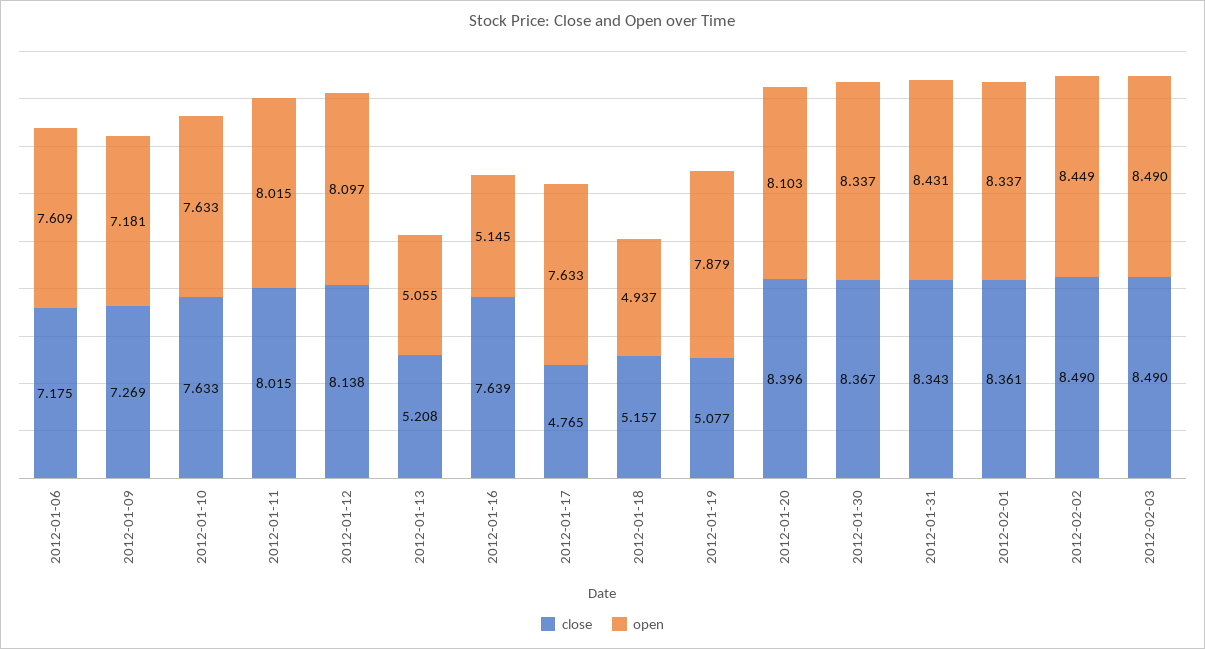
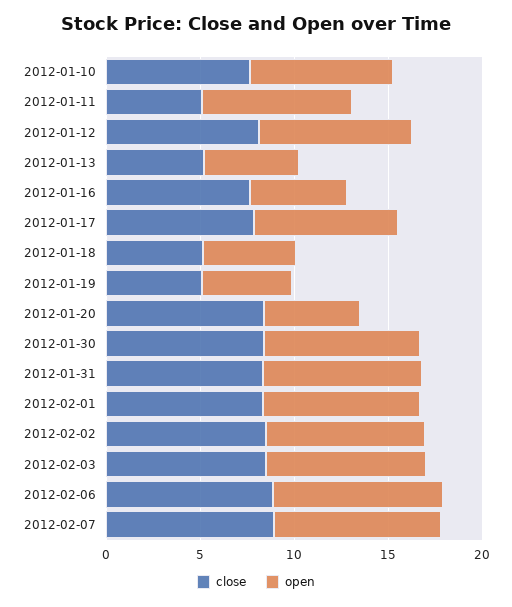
close, 2012-01-06: 7.175 -> none
open, 2012-01-06: 7.609 -> none
close, 2012-01-09: 7.269 -> none
open, 2012-01-09: 7.181 -> none
close, 2012-01-11: 8.015 -> 5
close, 2012-01-17: 4.765 -> 8
open, 2012-01-19: 7.879 -> 5
open, 2012-01-20: 8.103 -> 5
close, 2012-02-06: none -> 9
open, 2012-02-06: none -> 9
close, 2012-02-07: none -> 9
open, 2012-02-07: none -> 9

